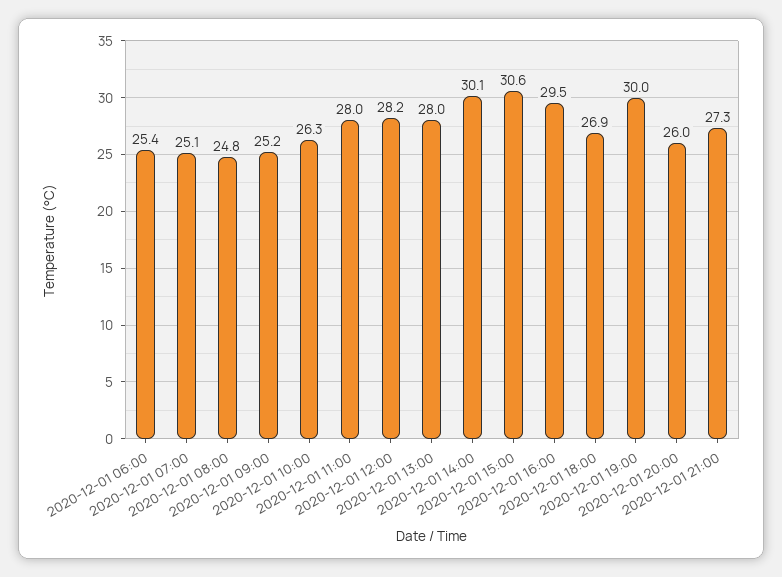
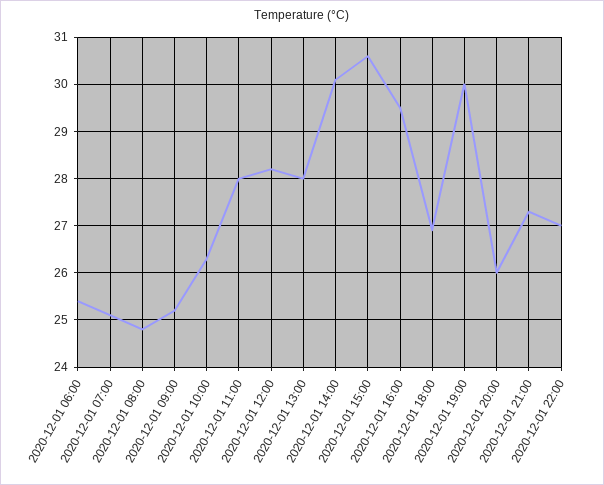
2020-12-01 22:00: none -> 27

